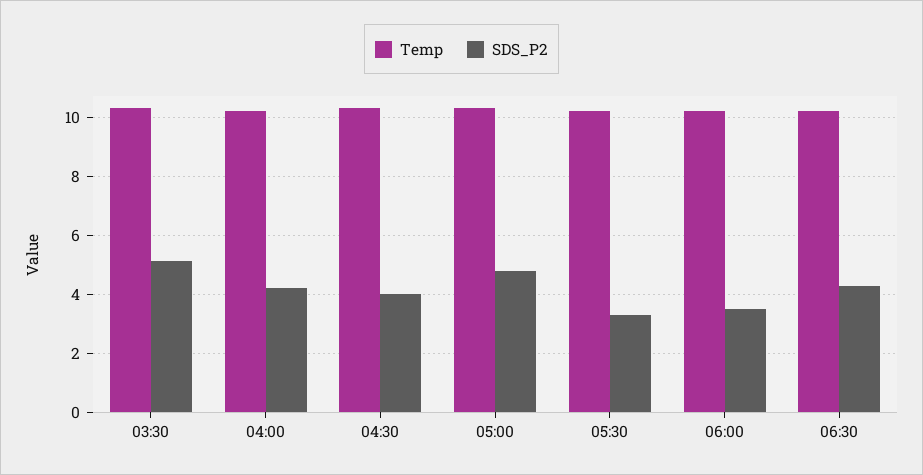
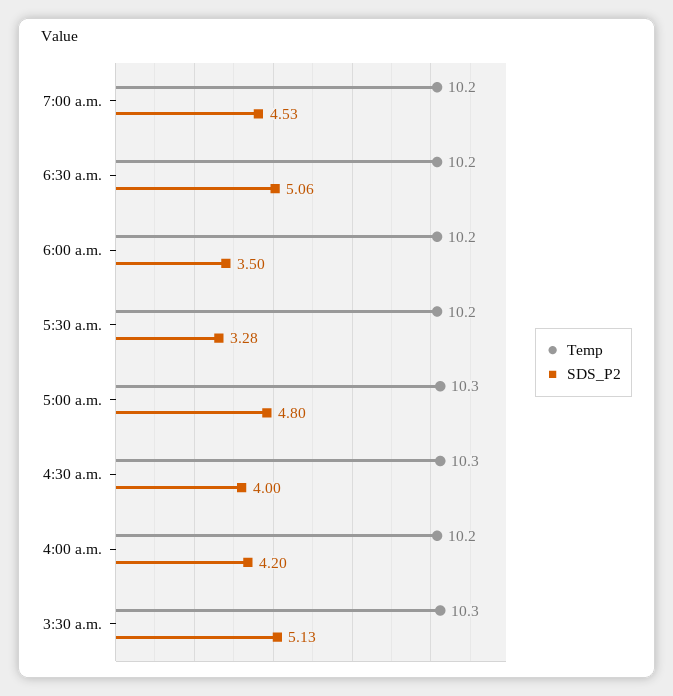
SDS_P2, 06:30: 4.25 -> 5.06
Temp, 7:00 a.m.: none -> 10.2
SDS_P2, 7:00 a.m.: none -> 4.53

